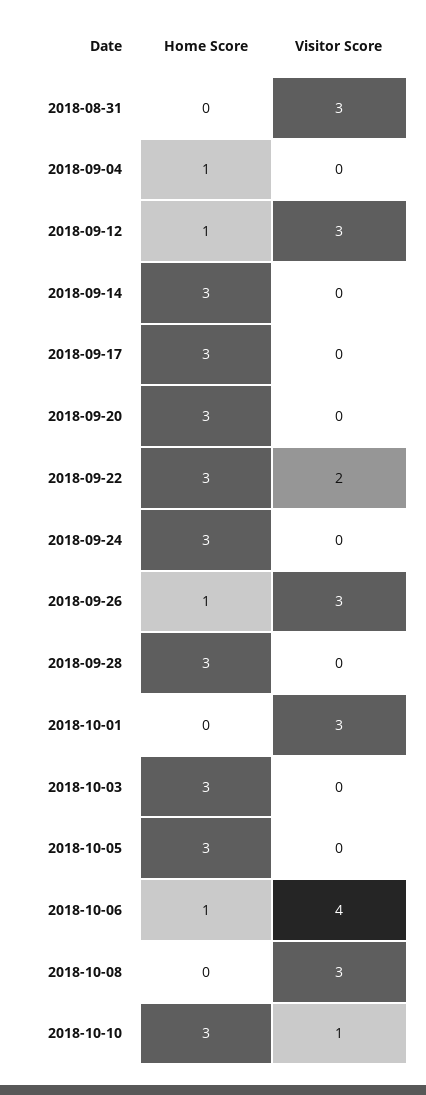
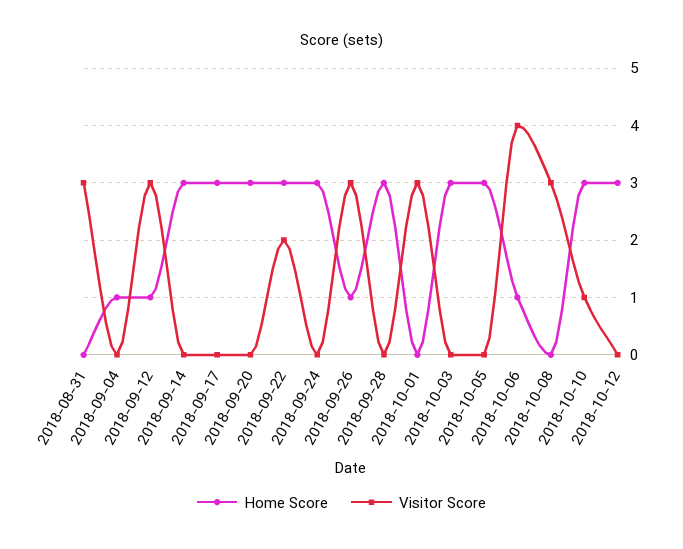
Home Score, 2018-10-12: none -> 3
Visitor Score, 2018-10-12: none -> 0

